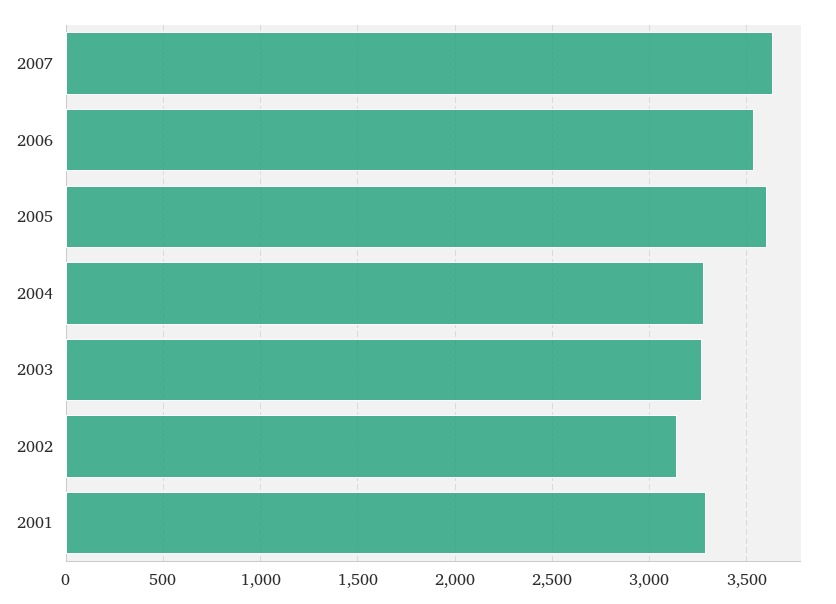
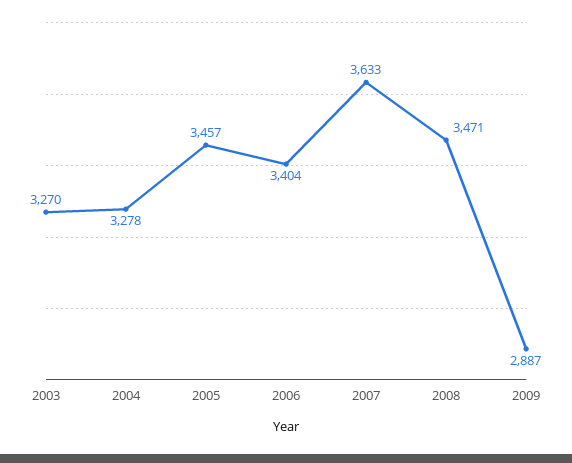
2006: 3550 -> 3404
2005: 3600 -> 3457
2002: 3150 -> none
2001: 3300 -> none
2008: none -> 3471
2009: none -> 2887

